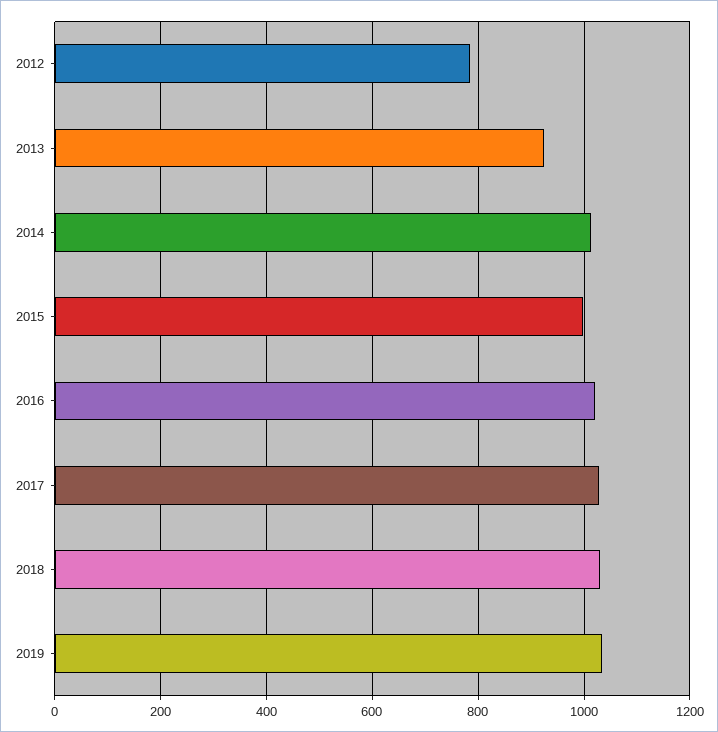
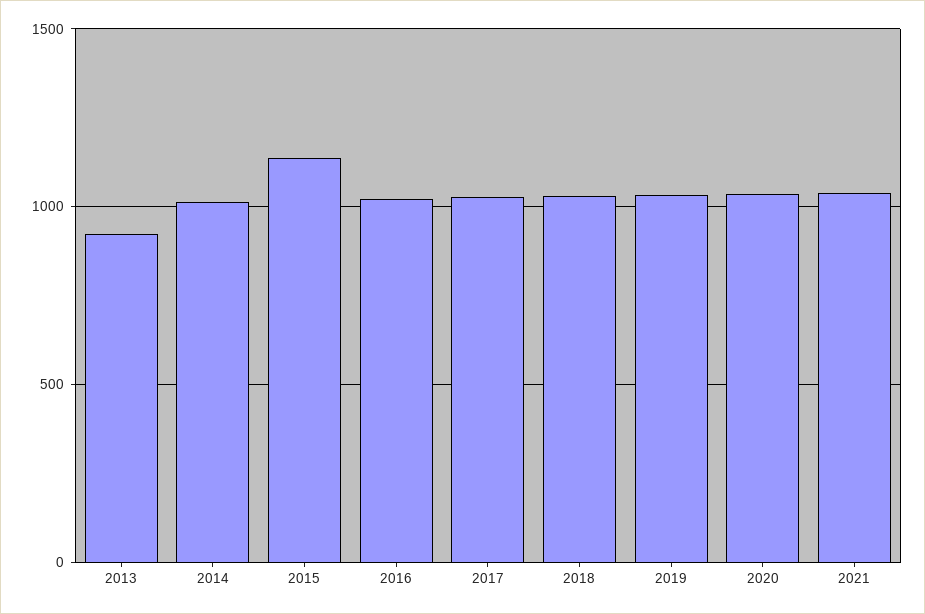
2012: 780 -> none
2015: 1000 -> 1150
2020: none -> 1050
2021: none -> 1050

